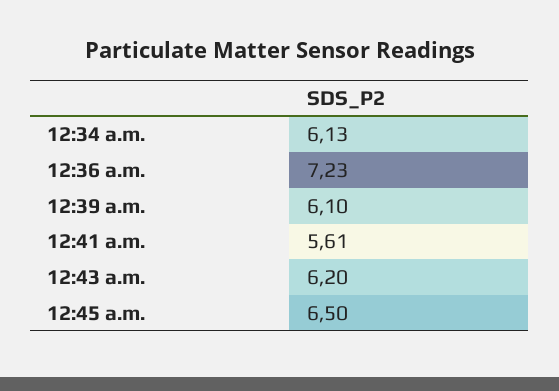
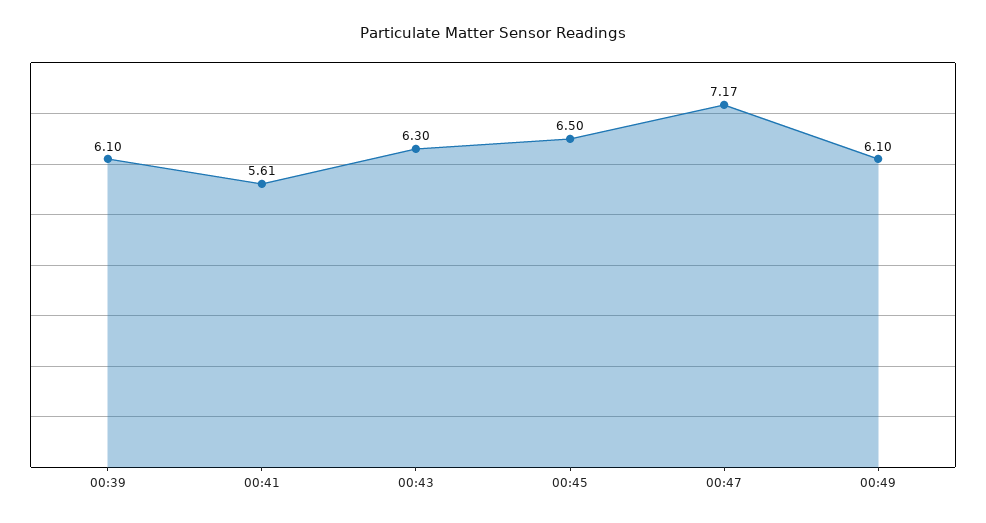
12:34 a.m.: 6.13 -> none
12:36 a.m.: 7.23 -> none
12:43 a.m.: 6.2 -> 6.3
00:47: none -> 7.17
00:49: none -> 6.1

